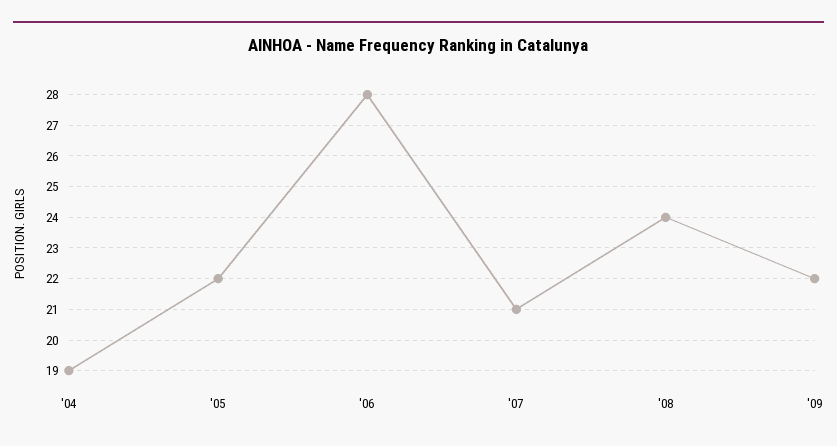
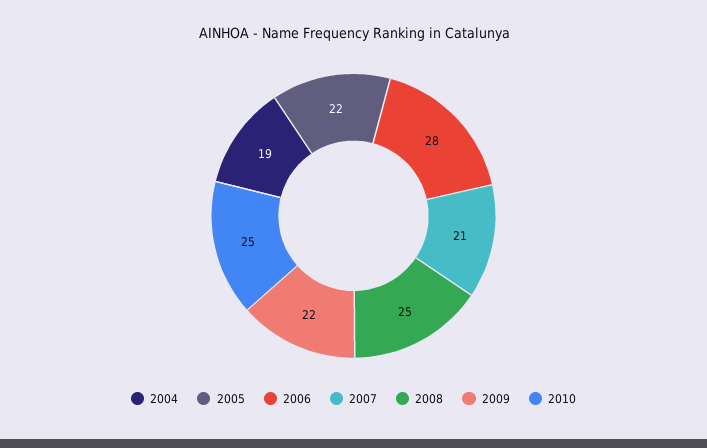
'08: 24 -> 25
2010: none -> 25

